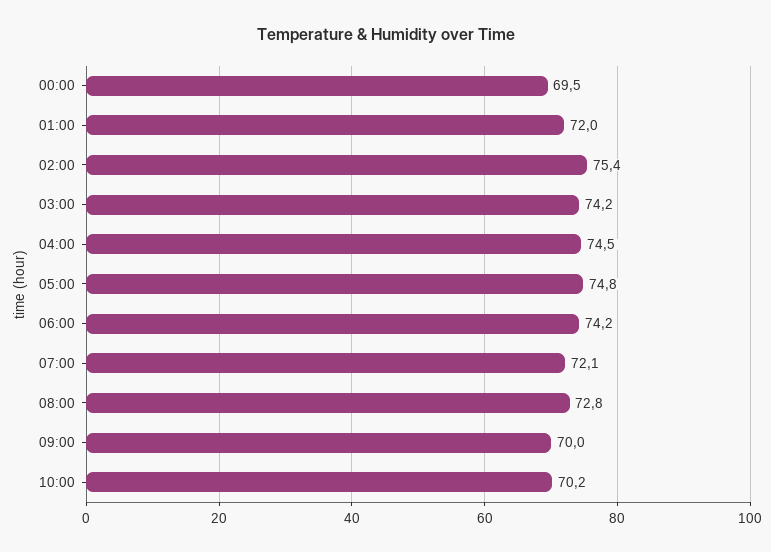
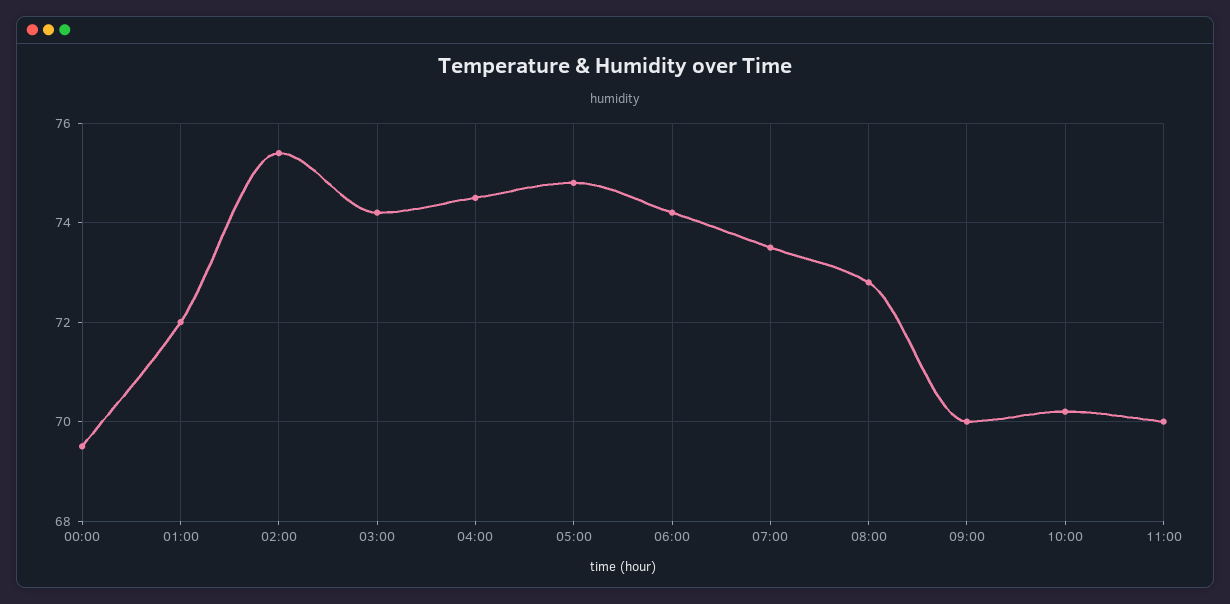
07:00: 72.1 -> 73.5
11:00: none -> 70

